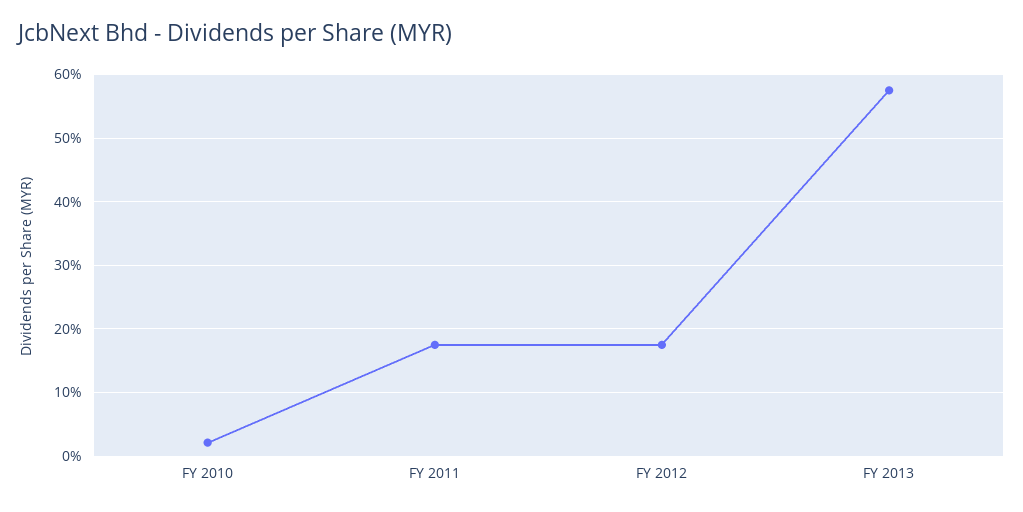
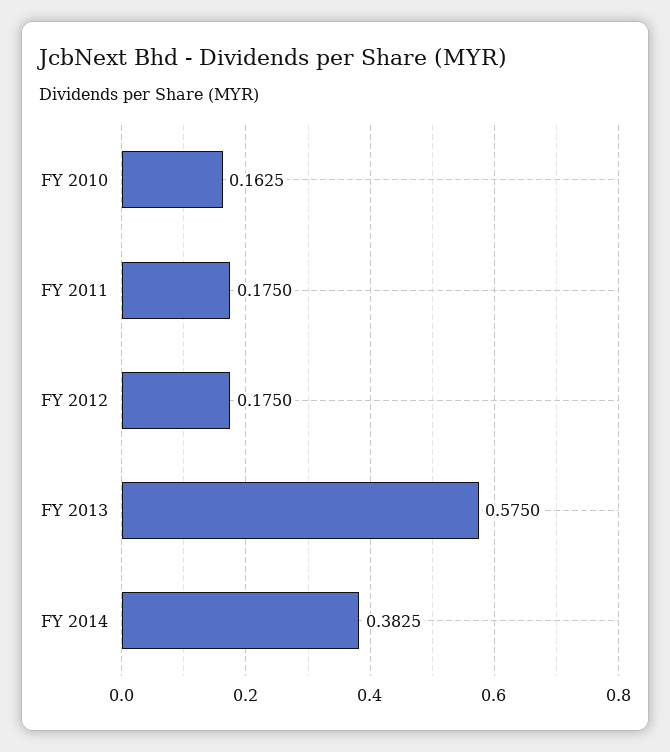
FY 2010: 0.02 -> 0.1625
FY 2014: none -> 0.3825

